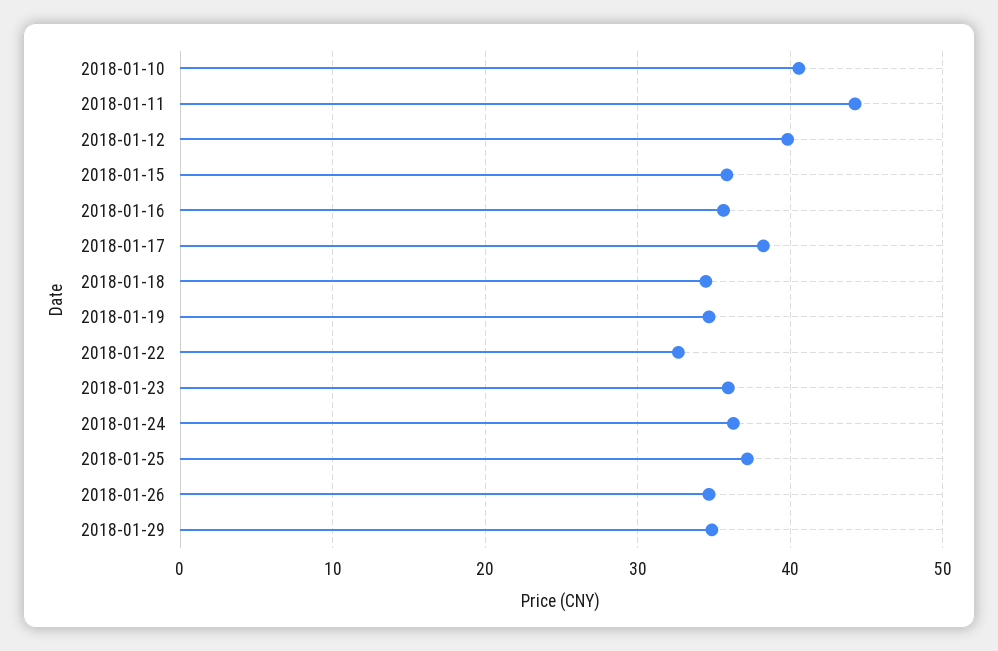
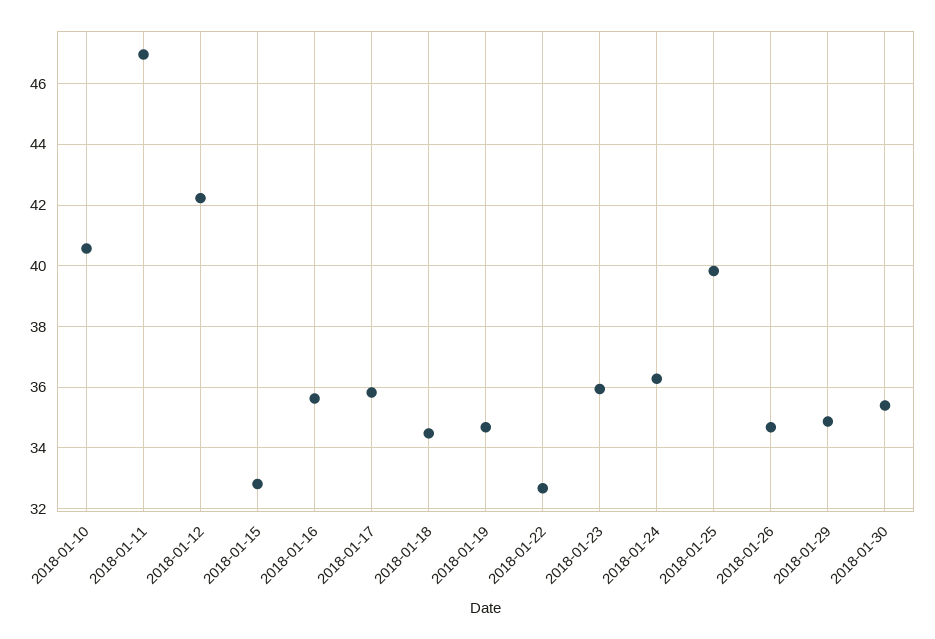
2018-01-11: 44 -> 47
2018-01-12: 40 -> 42.2
2018-01-15: 36 -> 32.8
2018-01-17: 38 -> 35.8
2018-01-25: 37 -> 39.8
2018-01-30: none -> 35.4

